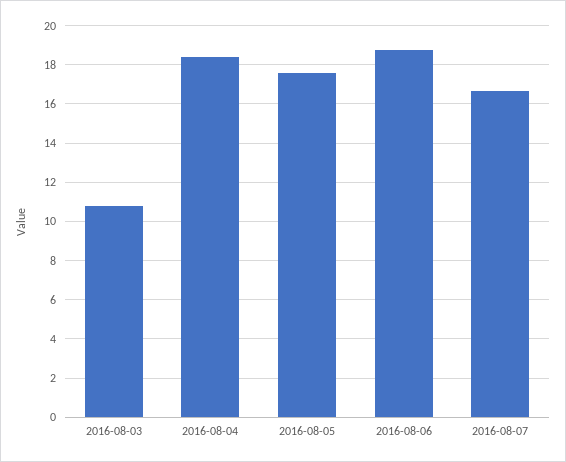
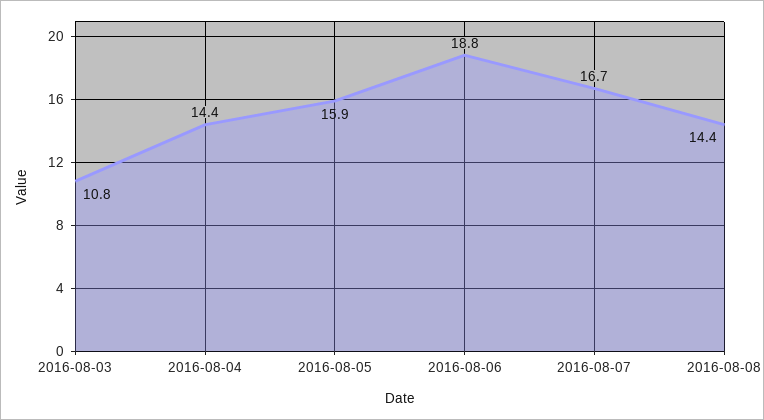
2016-08-04: 18.5 -> 14.4
2016-08-05: 17.5 -> 15.9
2016-08-08: none -> 14.4

